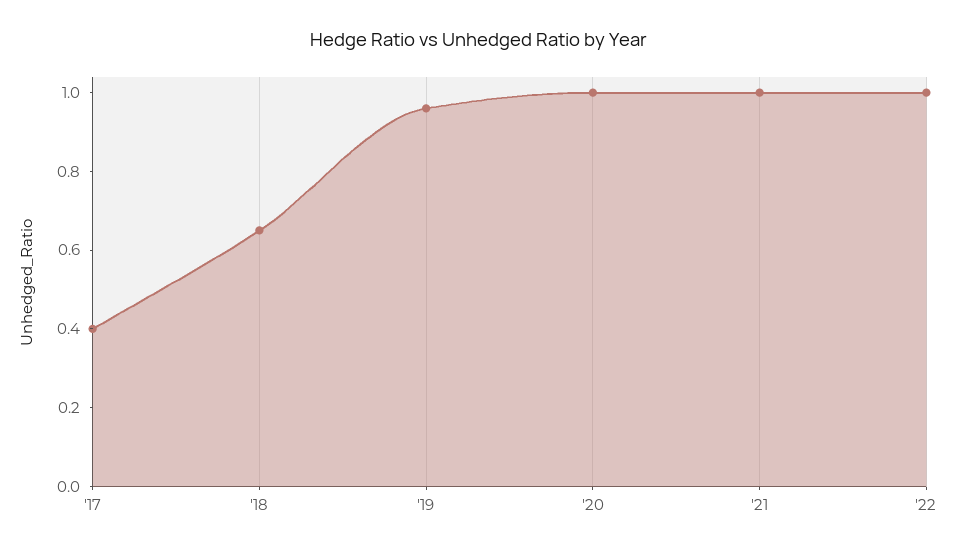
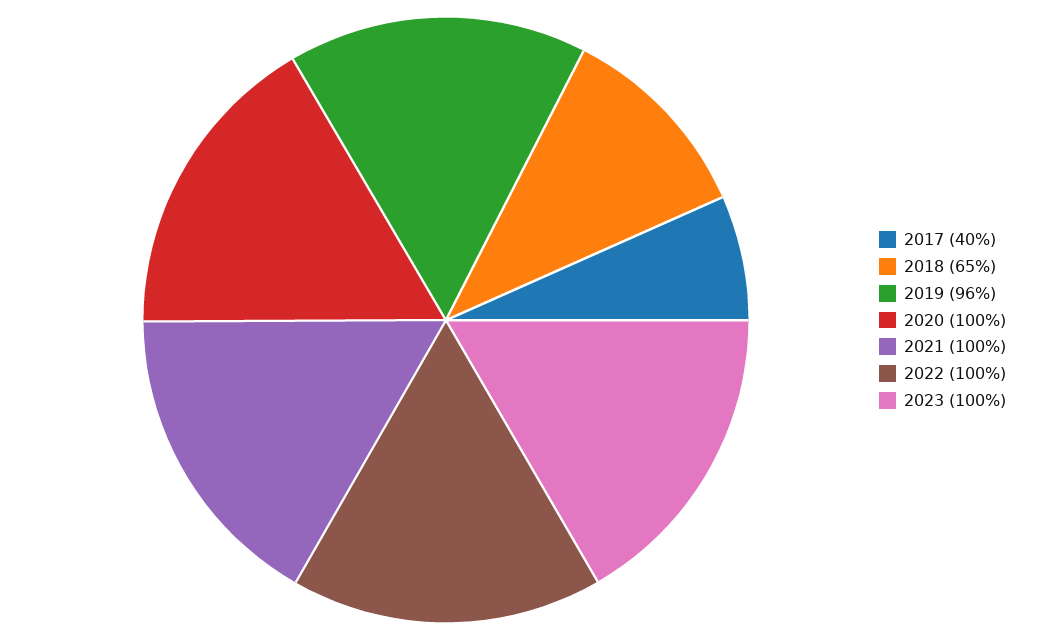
2023: none -> 1

